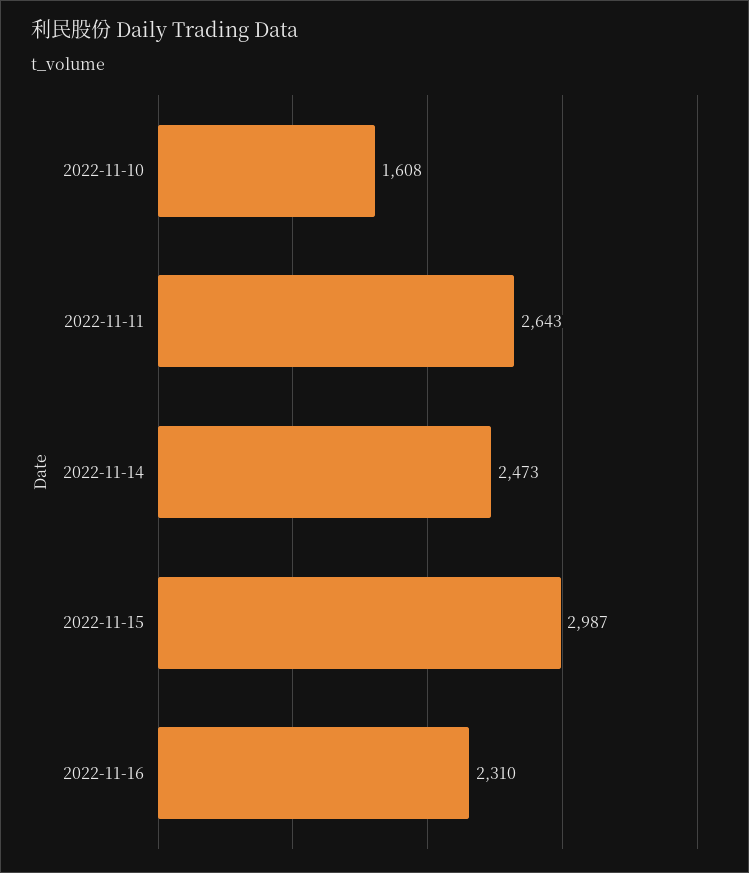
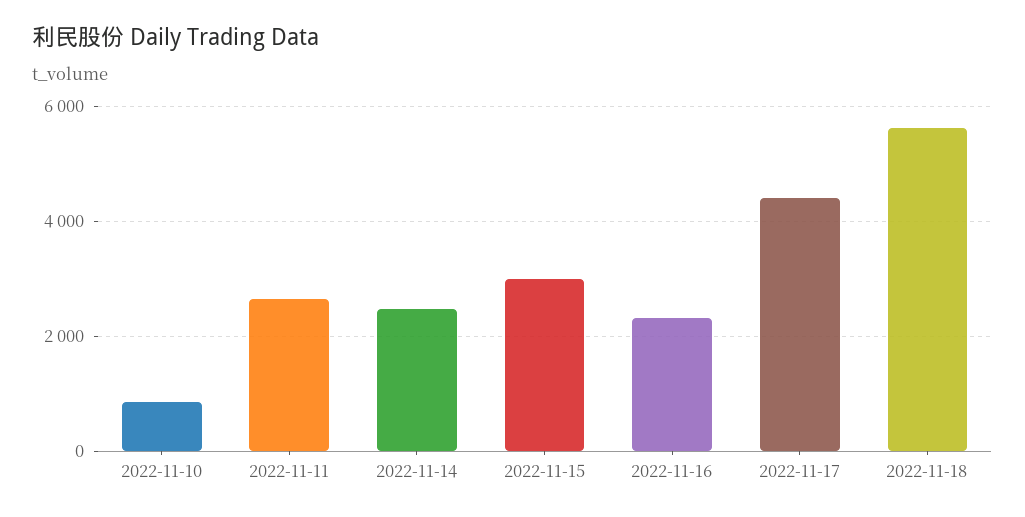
2022-11-10: 1608 -> 800
2022-11-17: none -> 4400
2022-11-18: none -> 5600

